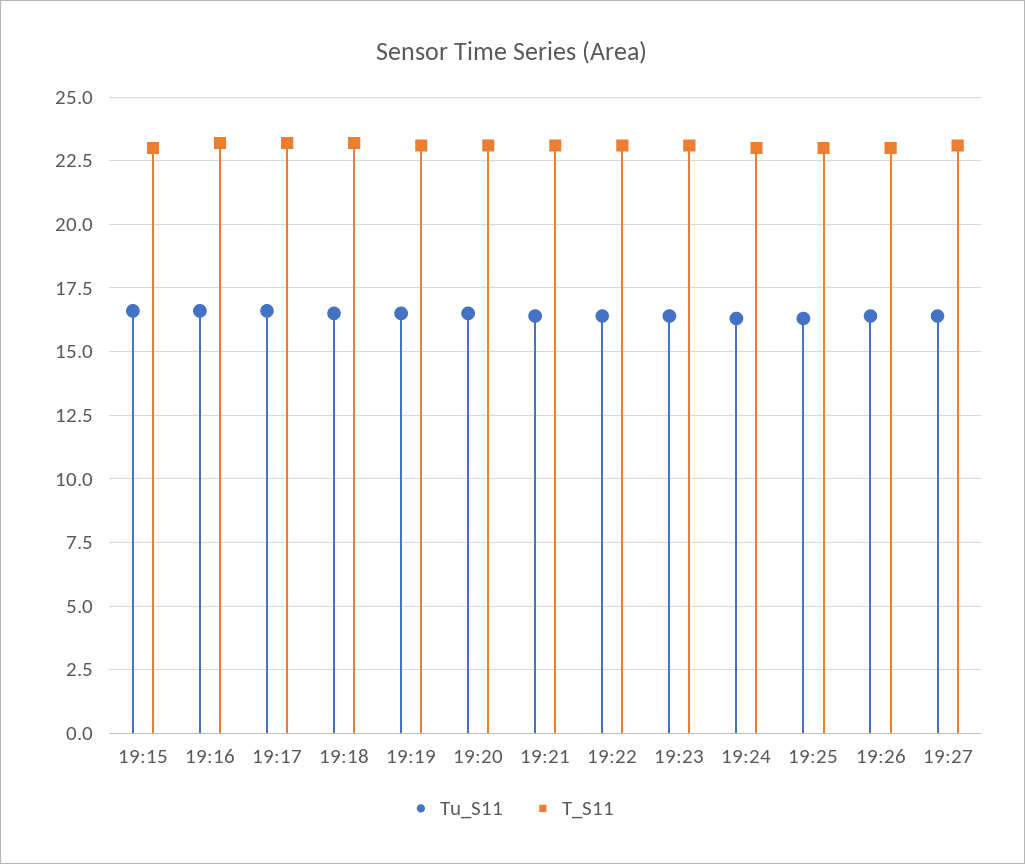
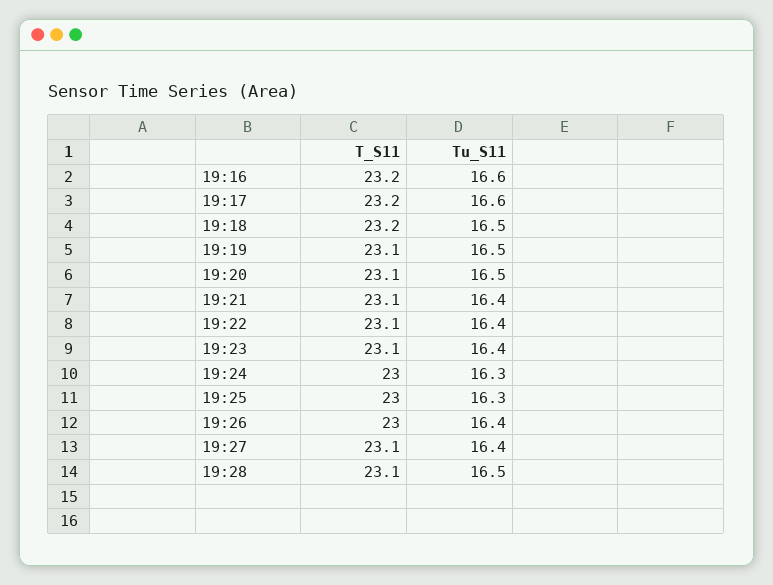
Tu_S11, 19:15: 16.5 -> none
T_S11, 19:15: 23 -> none
T_S11, 19:28: none -> 23.1
Tu_S11, 19:28: none -> 16.5

